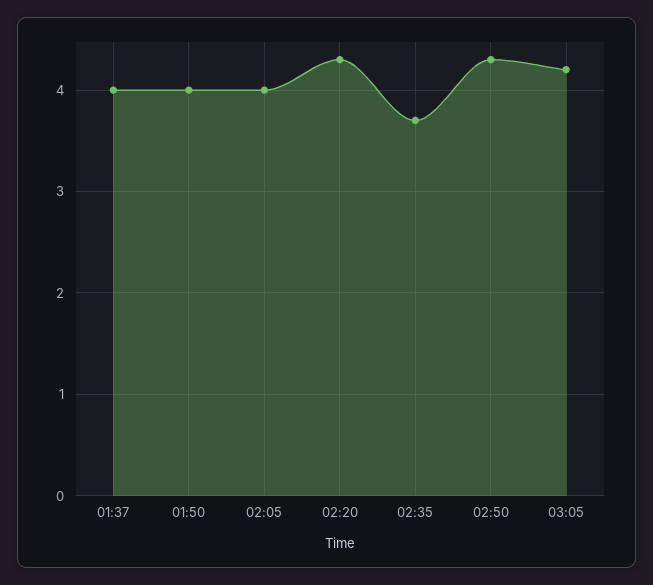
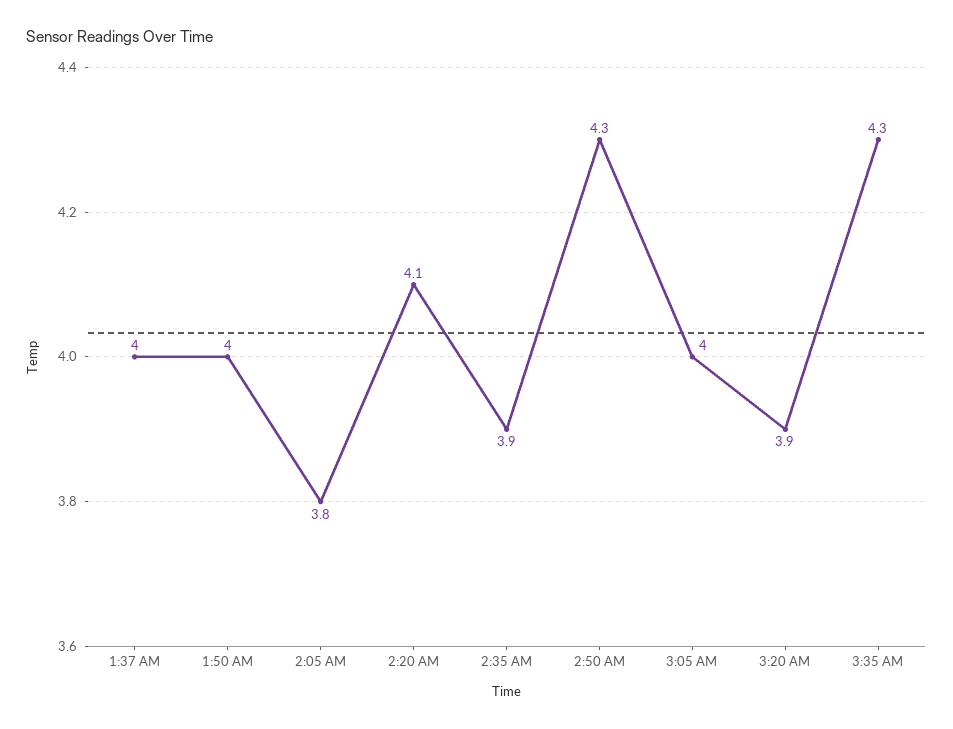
02:05: 4 -> 3.8
02:20: 4.3 -> 4.1
02:35: 3.7 -> 3.9
03:05: 4.2 -> 4
3:20 AM: none -> 3.9
3:35 AM: none -> 4.3

